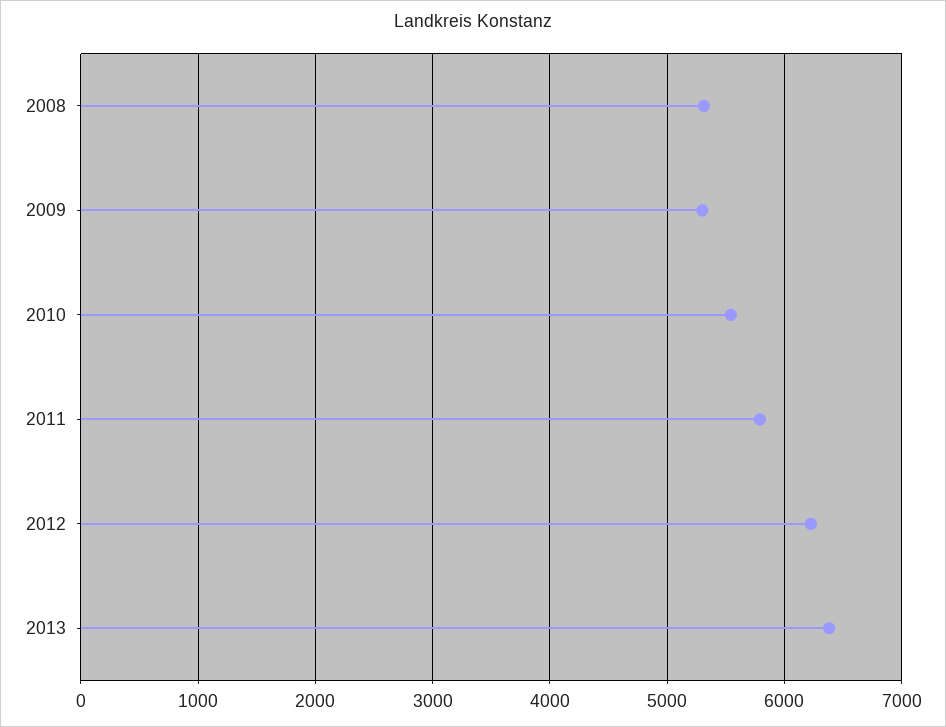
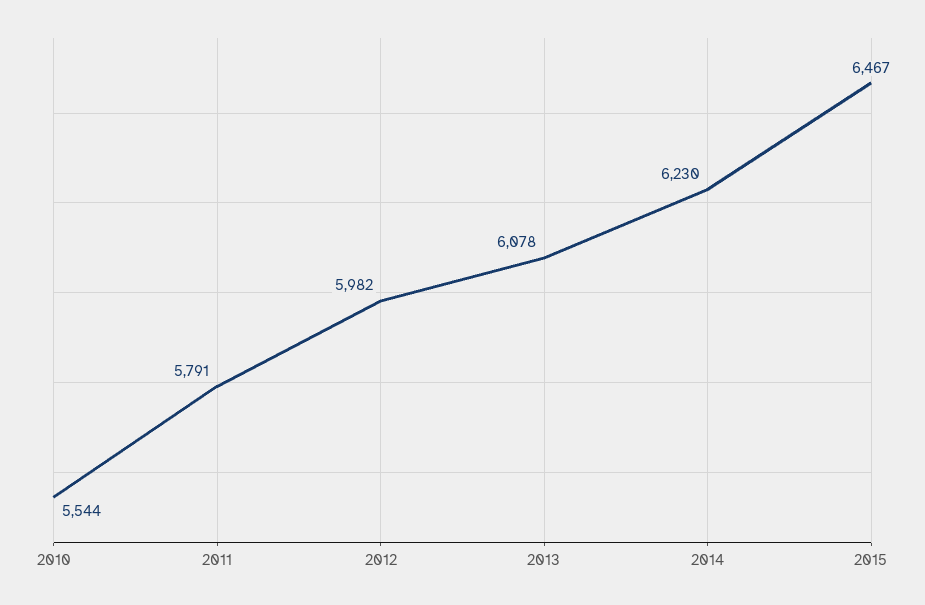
2008: 5300 -> none
2009: 5300 -> none
2012: 6200 -> 5982
2013: 6400 -> 6078
2014: none -> 6230
2015: none -> 6467

